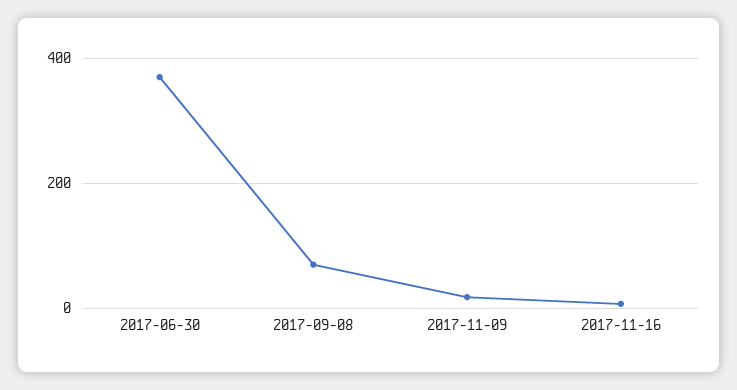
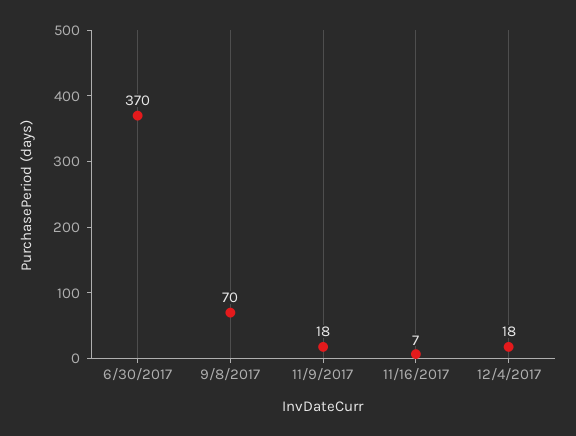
12/4/2017: none -> 18

